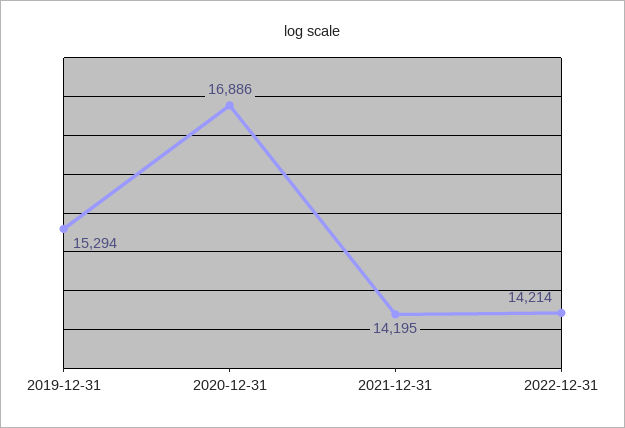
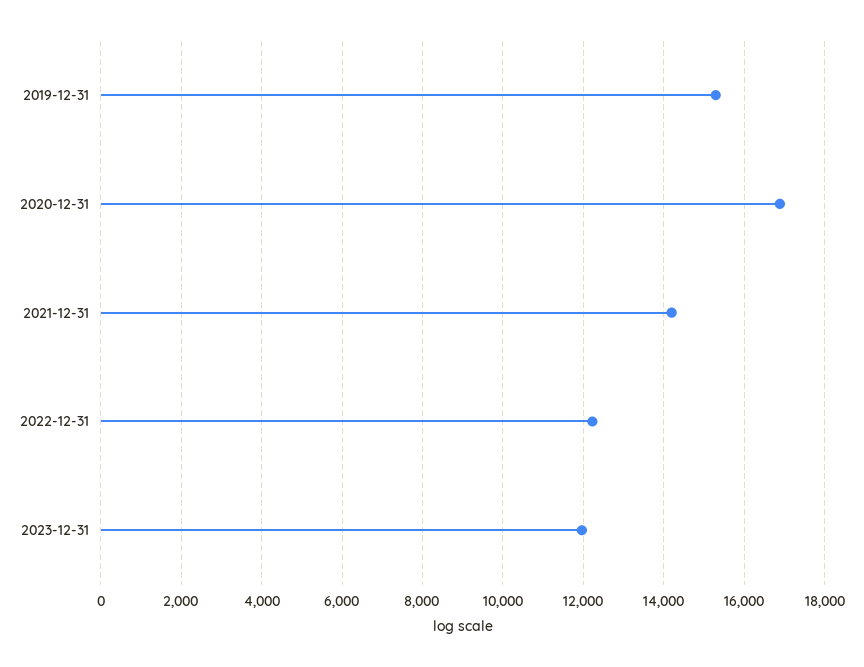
2022-12-31: 14214 -> 12200
2023-12-31: none -> 12000

